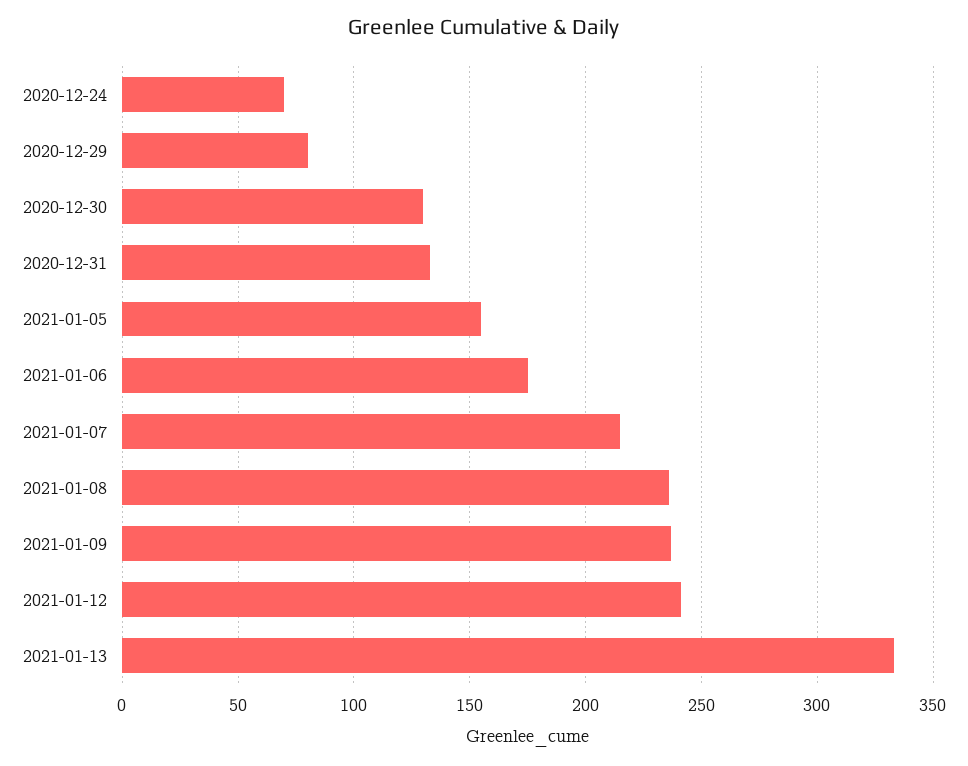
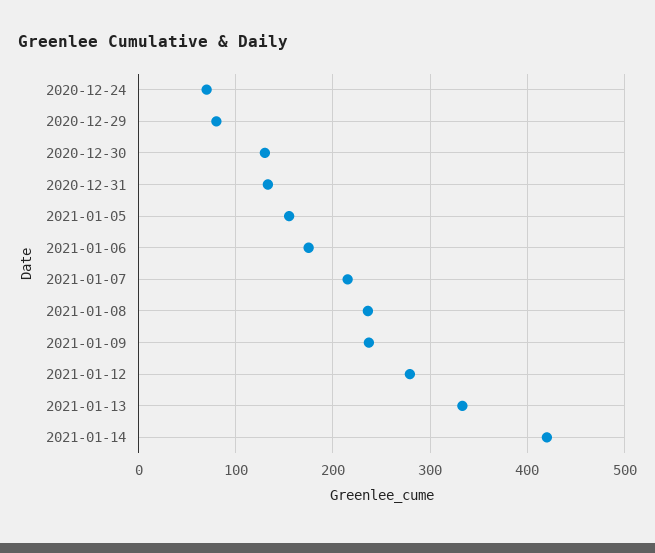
2021-01-12: 240 -> 280
2021-01-14: none -> 420

